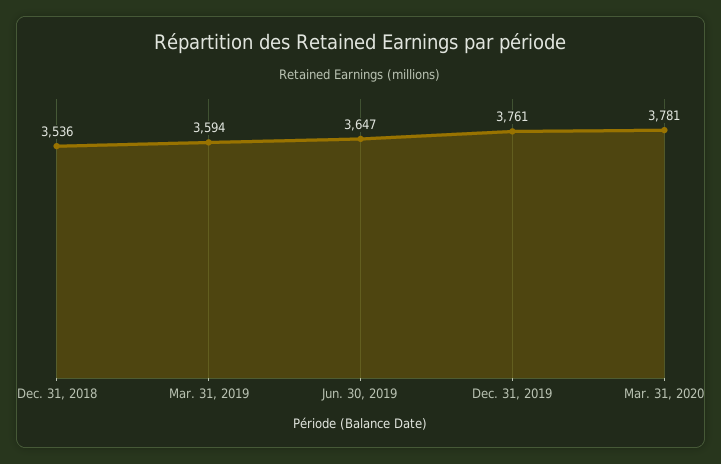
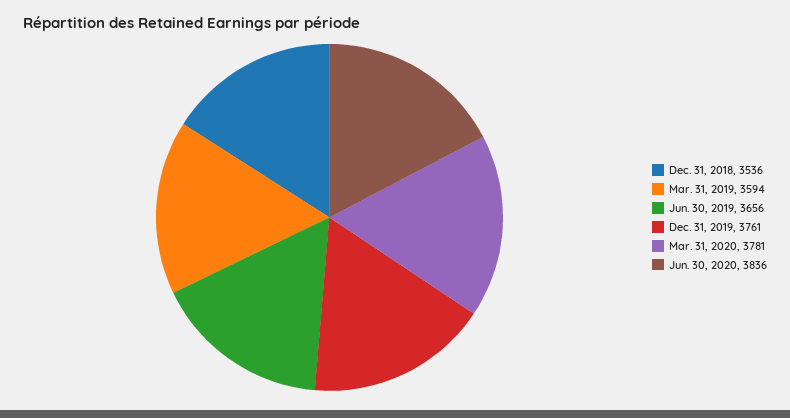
Jun. 30, 2019: 3647 -> 3656
Jun. 30, 2020: none -> 3836

